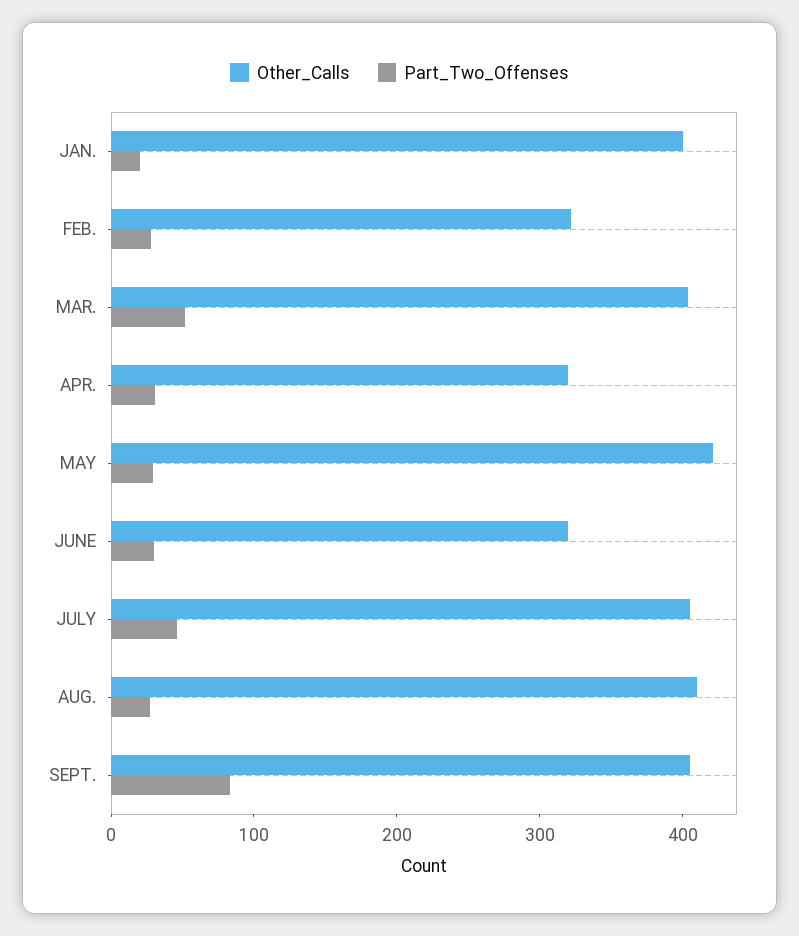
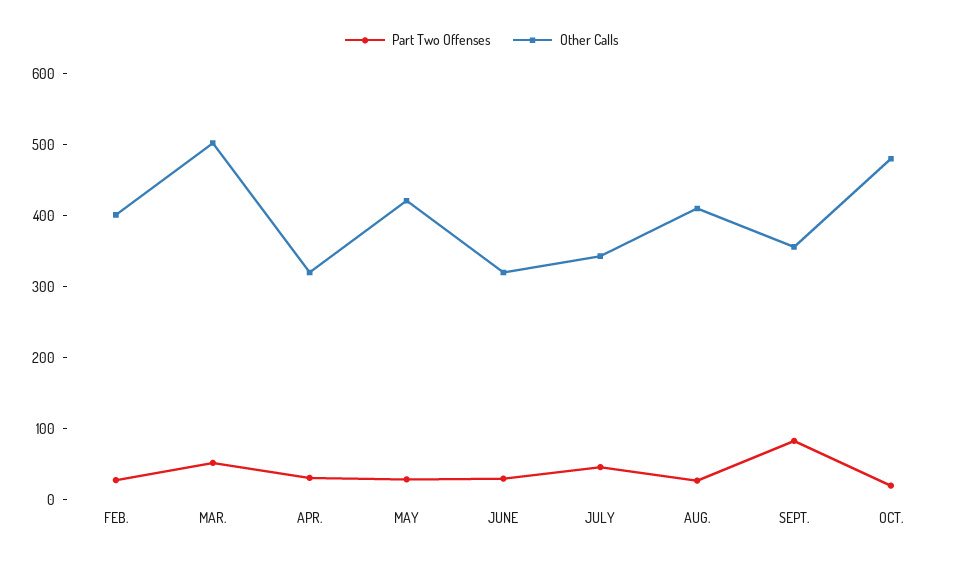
Other_Calls, JAN.: 400 -> none
Part_Two_Offenses, JAN.: 20 -> none
Other_Calls, FEB.: 320 -> 400
Other_Calls, MAR.: 400 -> 500
Other_Calls, JULY: 400 -> 340
Other_Calls, SEPT.: 400 -> 360
Part_Two_Offenses, OCT.: none -> 20
Other_Calls, OCT.: none -> 480

